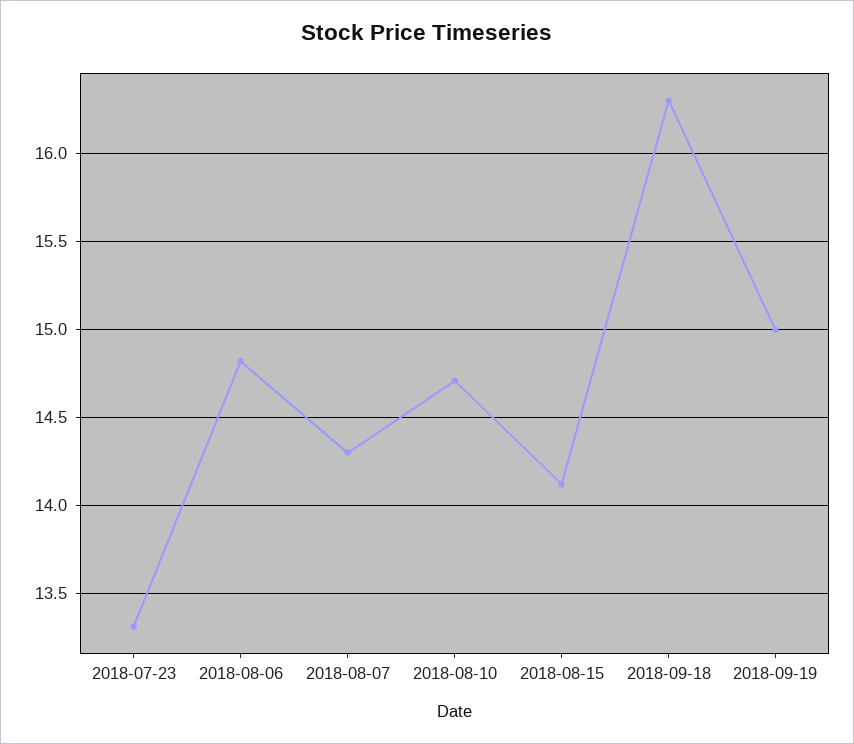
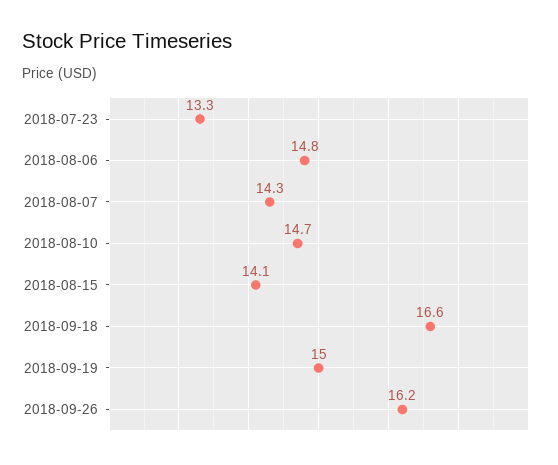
2018-09-18: 16.3 -> 16.6
2018-09-26: none -> 16.2

